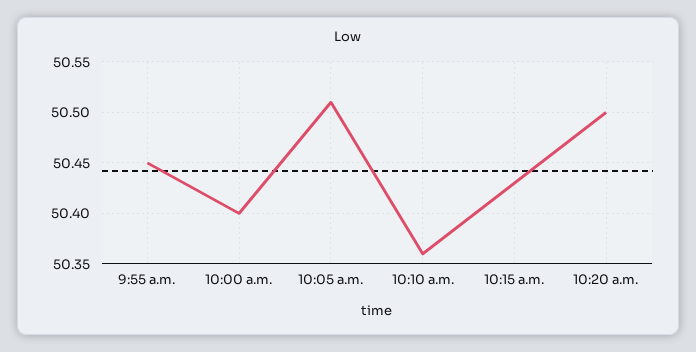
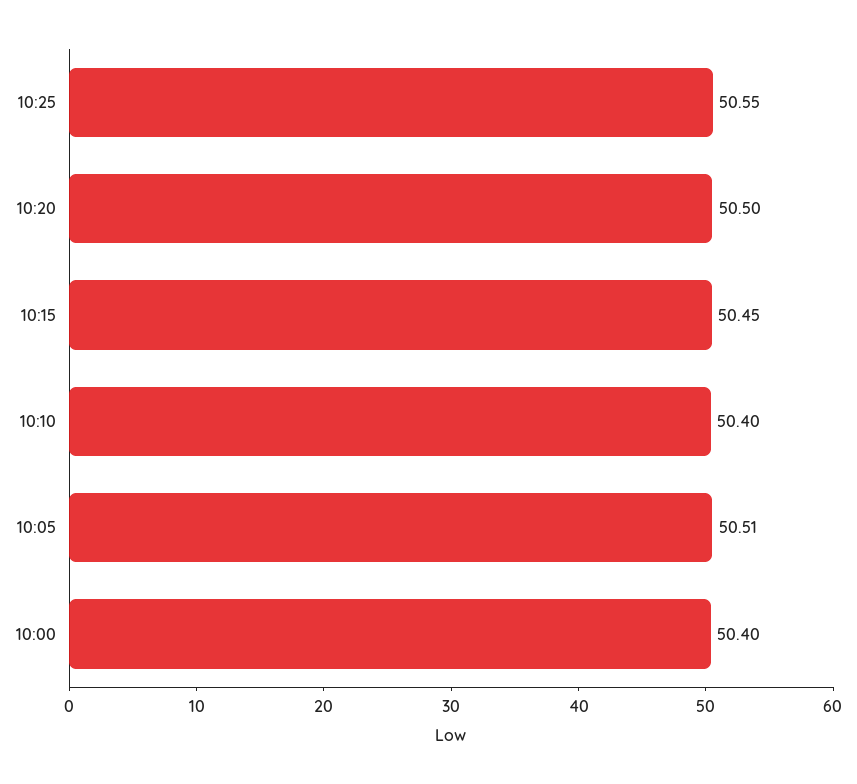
9:55 a.m.: 50.45 -> none
10:10 a.m.: 50.36 -> 50.4
10:15 a.m.: 50.43 -> 50.45
10:25: none -> 50.55

